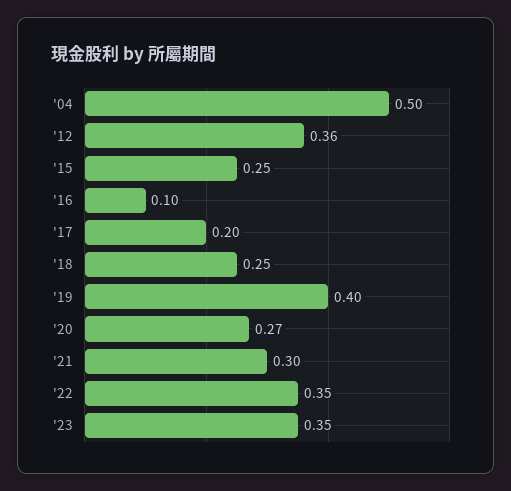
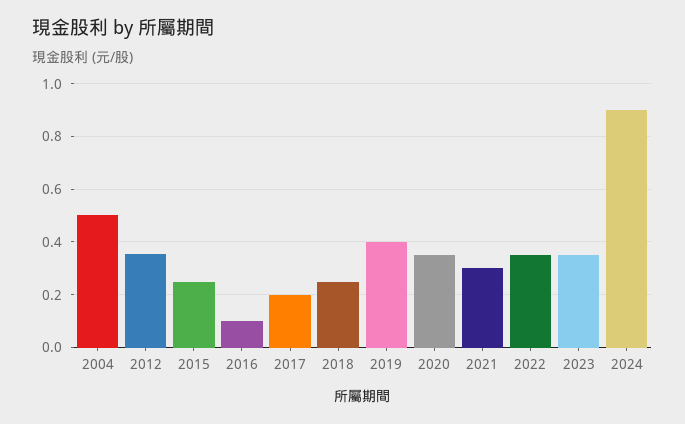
'20: 0.27 -> 0.35
2024: none -> 0.9

